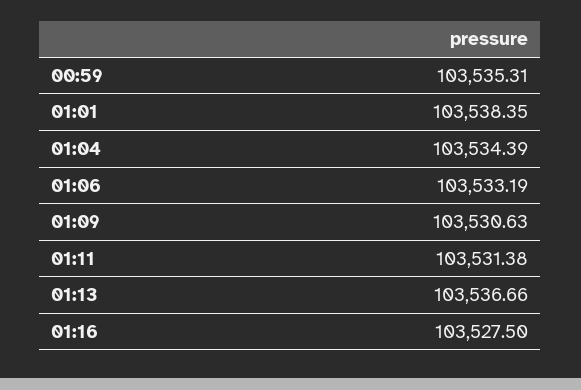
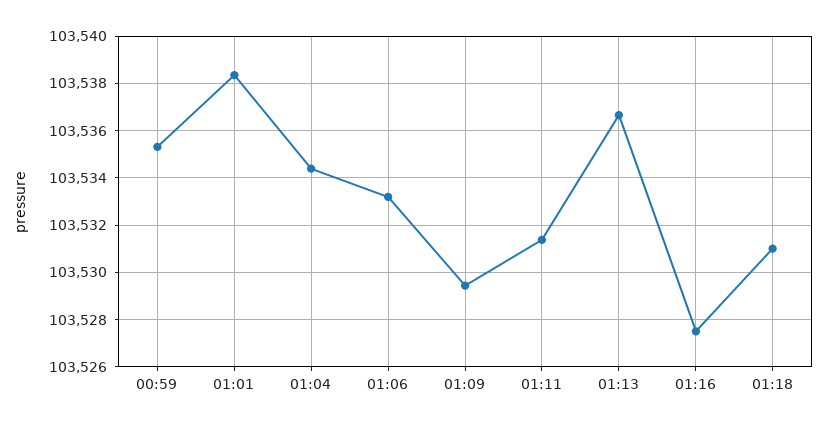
01:09: 103530.63 -> 103529.5
01:18: none -> 103531

